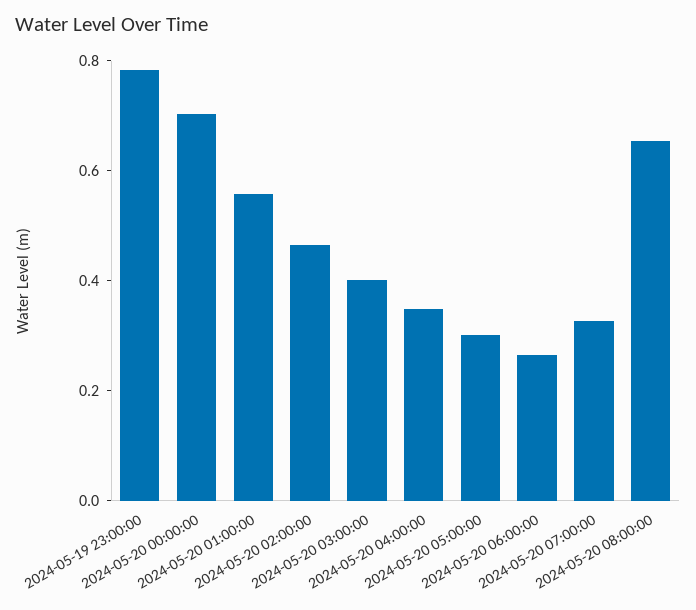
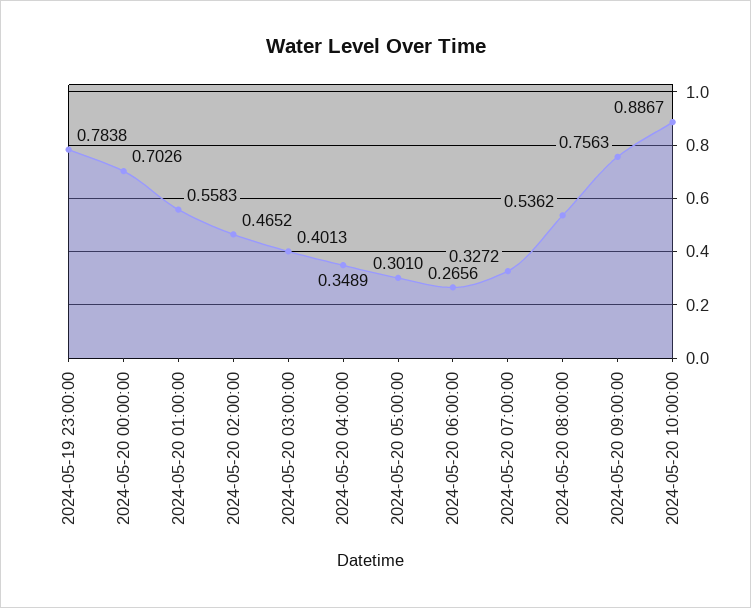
2024-05-20 08:00:00: 0.65 -> 0.5362
2024-05-20 09:00:00: none -> 0.7563
2024-05-20 10:00:00: none -> 0.8867

